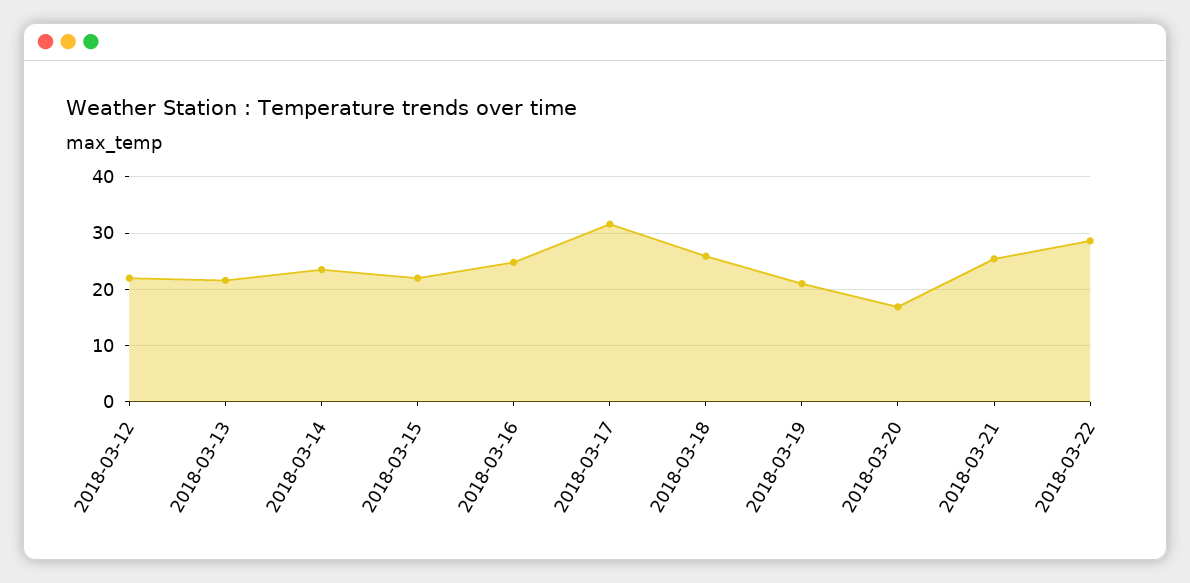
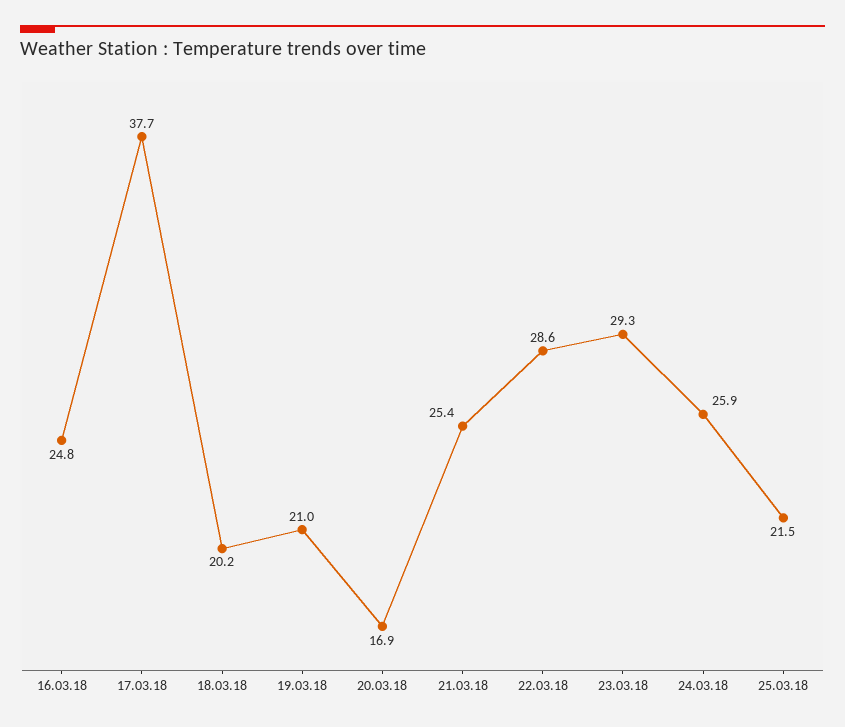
2018-03-12: 22 -> none
2018-03-13: 22 -> none
2018-03-14: 24 -> none
2018-03-15: 22 -> none
2018-03-17: 32 -> 37.7
2018-03-18: 26 -> 20.2
23.03.18: none -> 29.3
24.03.18: none -> 25.9
25.03.18: none -> 21.5

